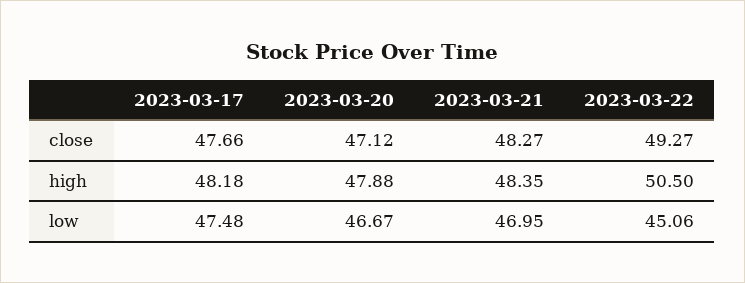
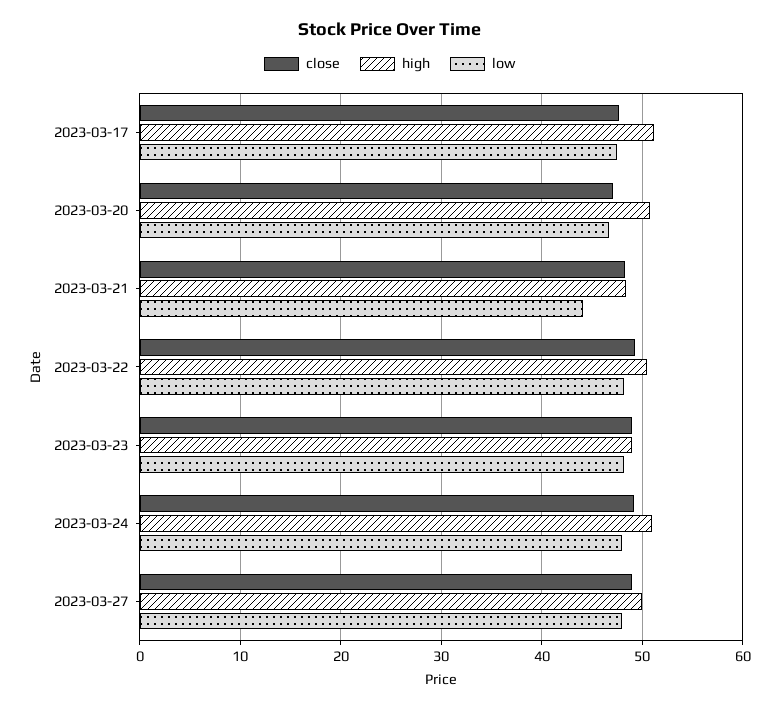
high, 2023-03-17: 48.18 -> 51
high, 2023-03-20: 47.88 -> 51
low, 2023-03-21: 46.95 -> 44
low, 2023-03-22: 45.06 -> 48
close, 2023-03-23: none -> 49
high, 2023-03-23: none -> 49
low, 2023-03-23: none -> 48
close, 2023-03-24: none -> 49
high, 2023-03-24: none -> 51
low, 2023-03-24: none -> 48
close, 2023-03-27: none -> 49
high, 2023-03-27: none -> 50
low, 2023-03-27: none -> 48

